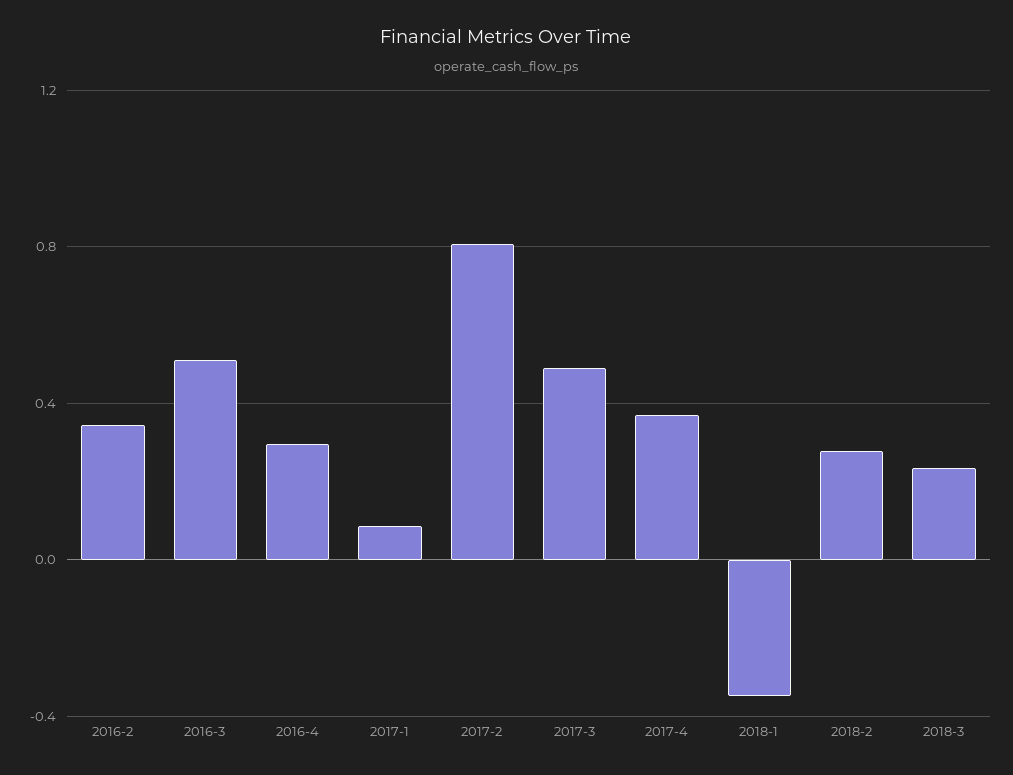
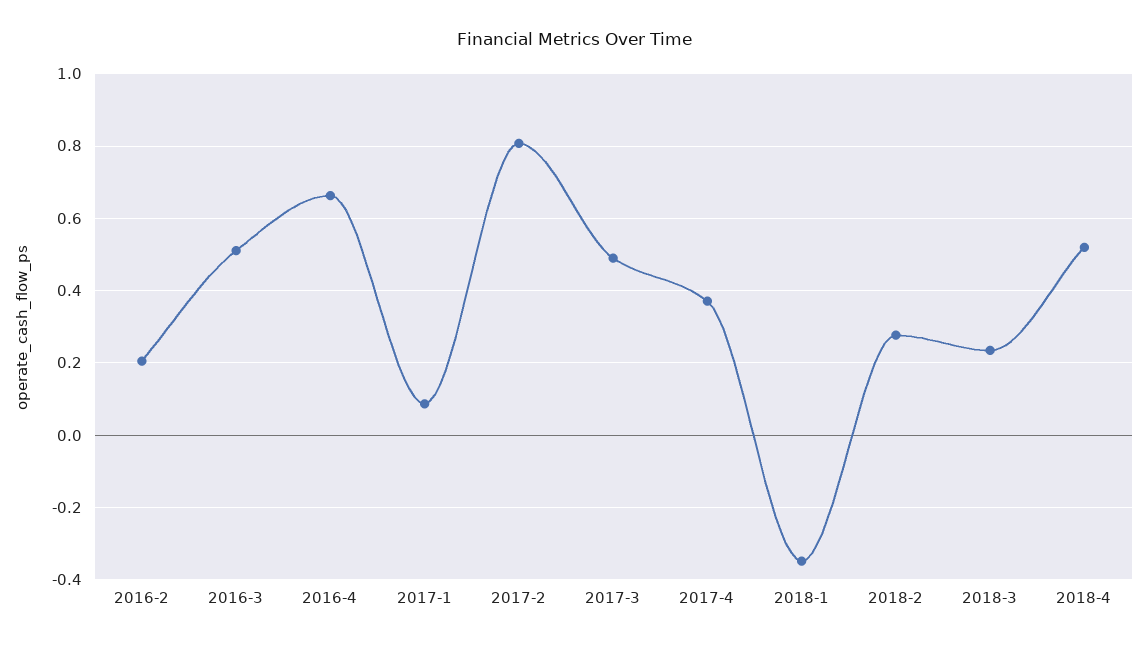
2016-2: 0.35 -> 0.2
2016-4: 0.3 -> 0.66
2018-4: none -> 0.52

